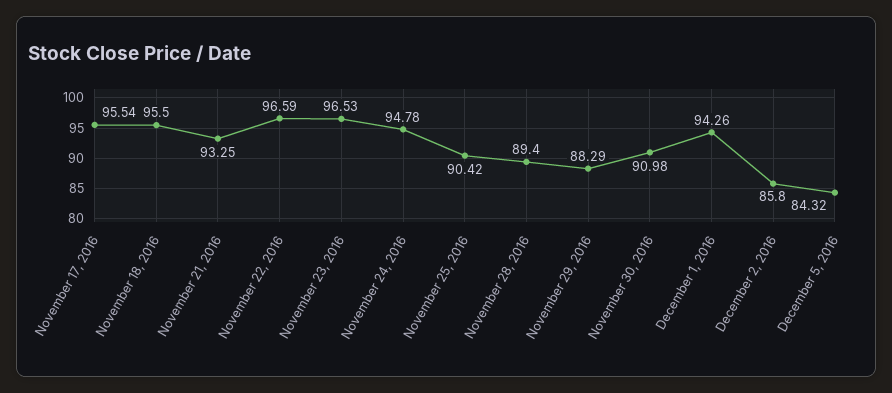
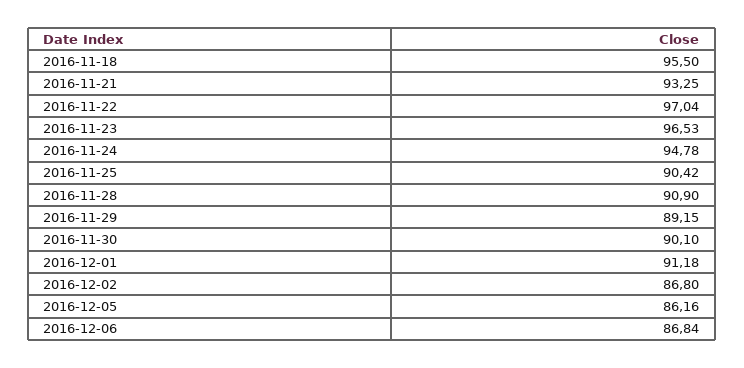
November 17, 2016: 95.54 -> none
November 22, 2016: 96.59 -> 97.04
November 28, 2016: 89.4 -> 90.9
November 29, 2016: 88.29 -> 89.15
November 30, 2016: 90.98 -> 90.1
December 1, 2016: 94.26 -> 91.18
December 2, 2016: 85.8 -> 86.8
December 5, 2016: 84.32 -> 86.16
2016-12-06: none -> 86.84

